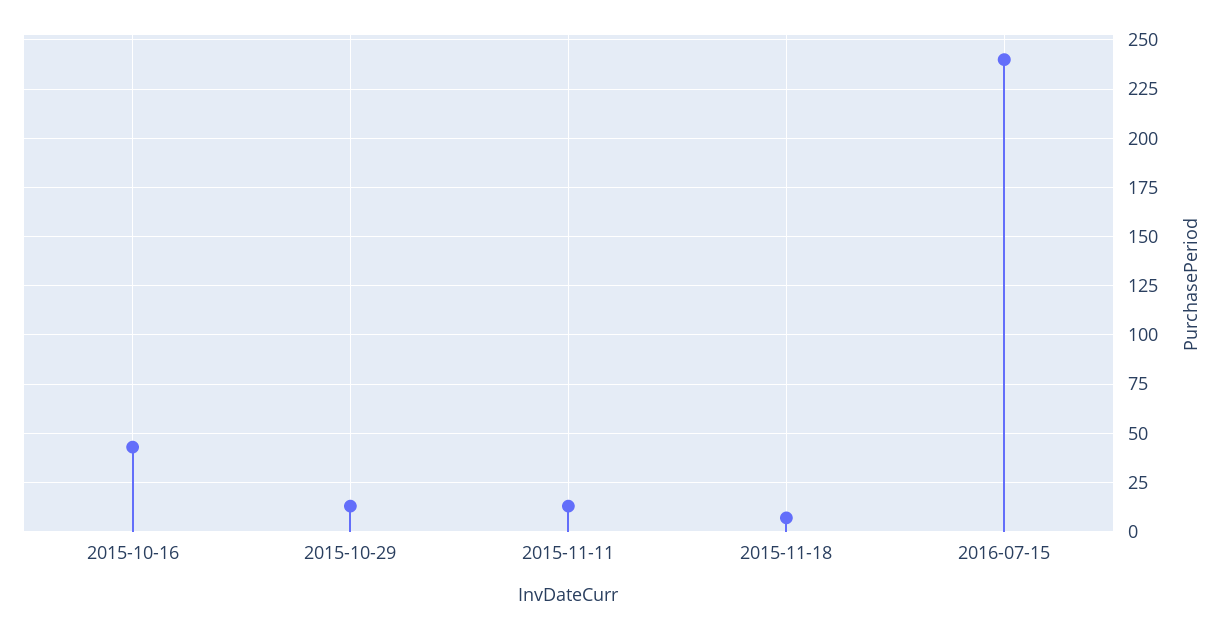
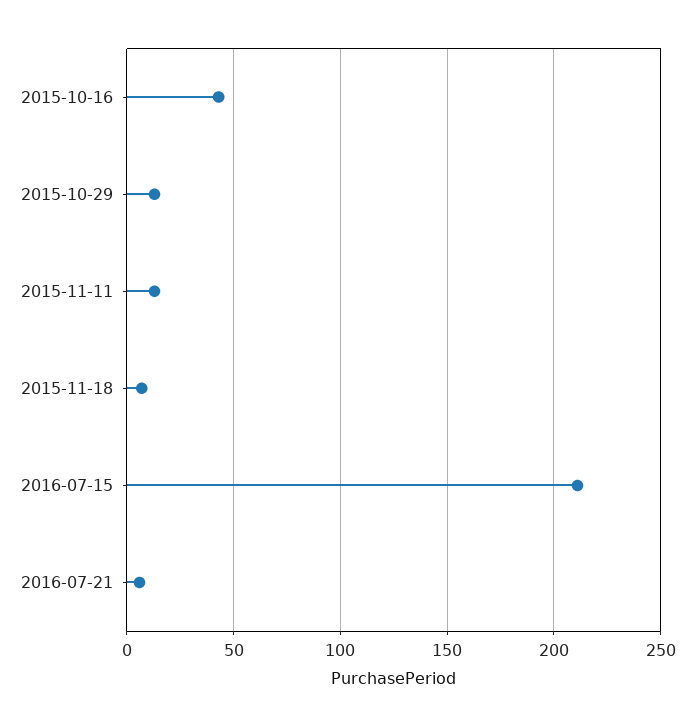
2016-07-15: 240 -> 210
2016-07-21: none -> 5

